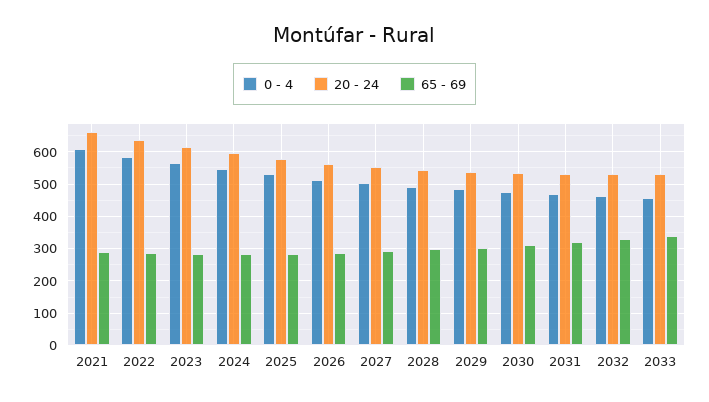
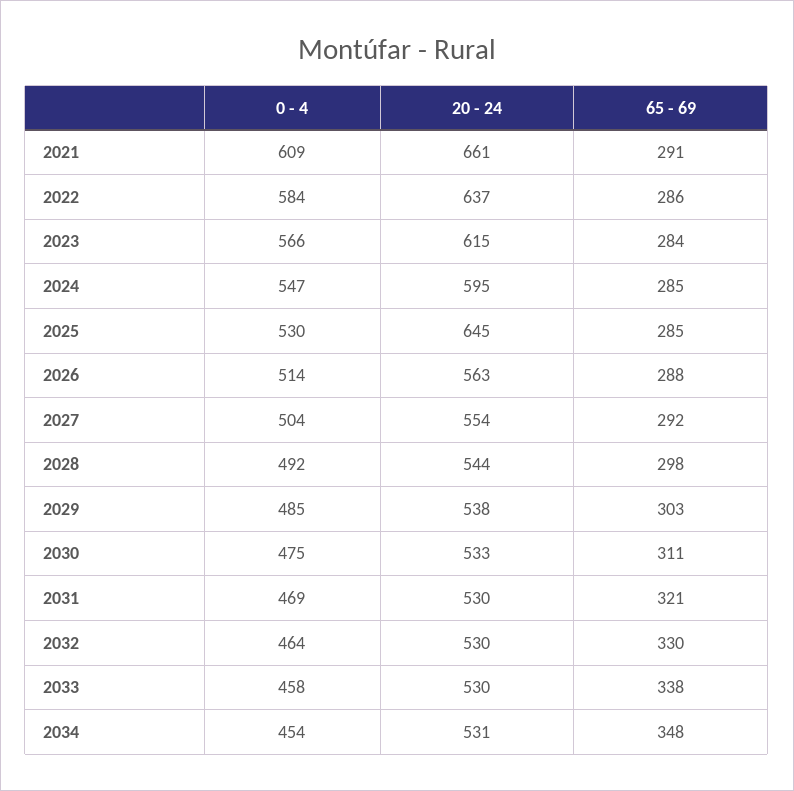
20 - 24, 2025: 580 -> 645
0 - 4, 2034: none -> 454
20 - 24, 2034: none -> 531
65 - 69, 2034: none -> 348

